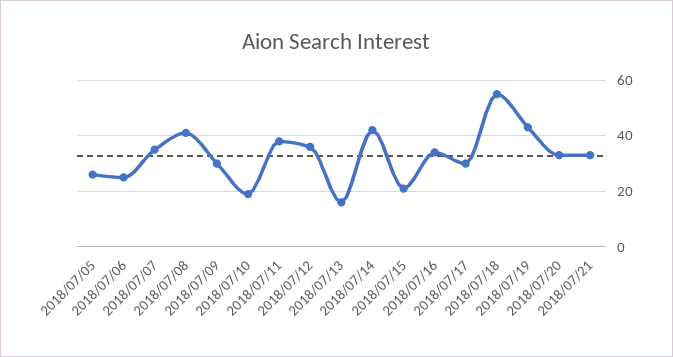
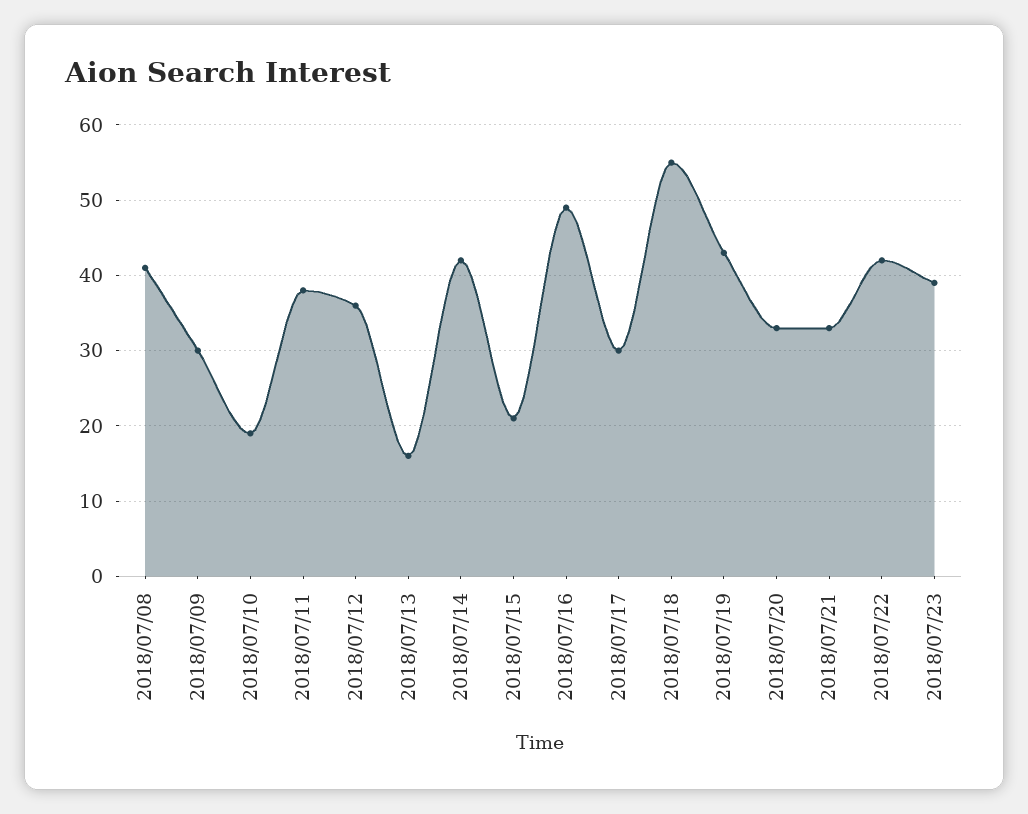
2018/07/05: 25 -> none
2018/07/06: 25 -> none
2018/07/07: 35 -> none
2018/07/16: 35 -> 49
2018/07/22: none -> 42
2018/07/23: none -> 39

